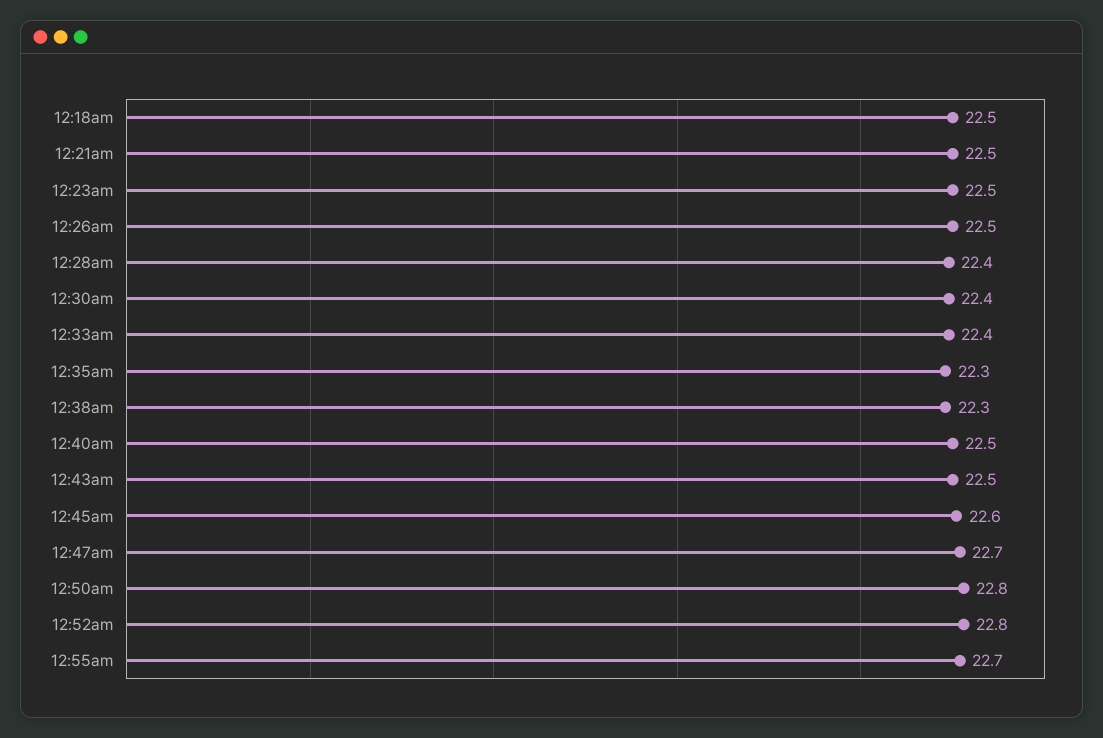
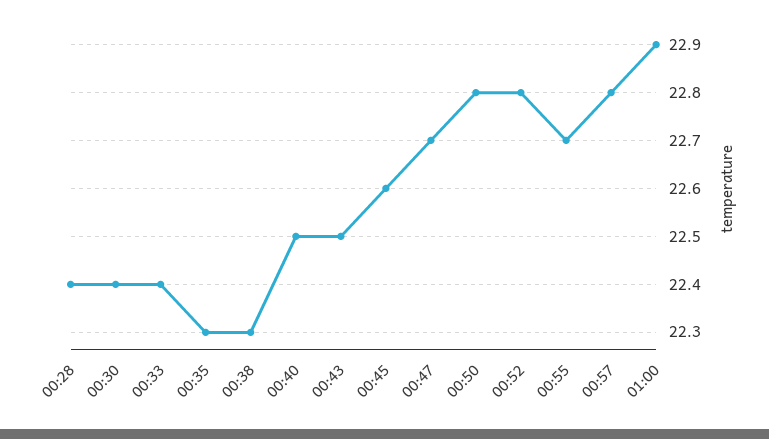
12:18am: 22.5 -> none
12:21am: 22.5 -> none
12:23am: 22.5 -> none
12:26am: 22.5 -> none
00:57: none -> 22.8
01:00: none -> 22.9

